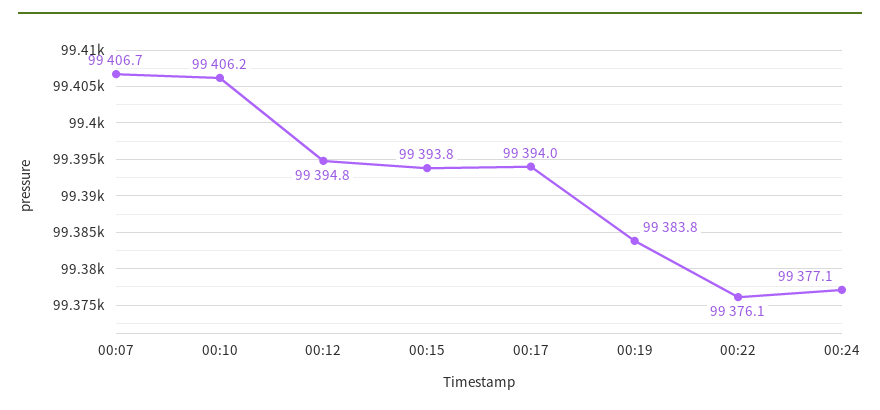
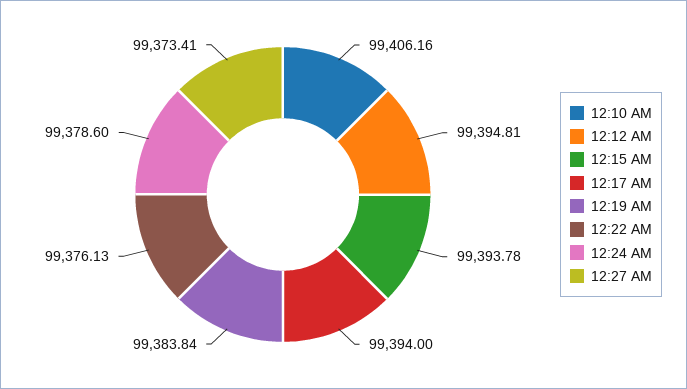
00:07: 99406.7 -> none
00:24: 99377.1 -> 99378.6
12:27 AM: none -> 99373.41

